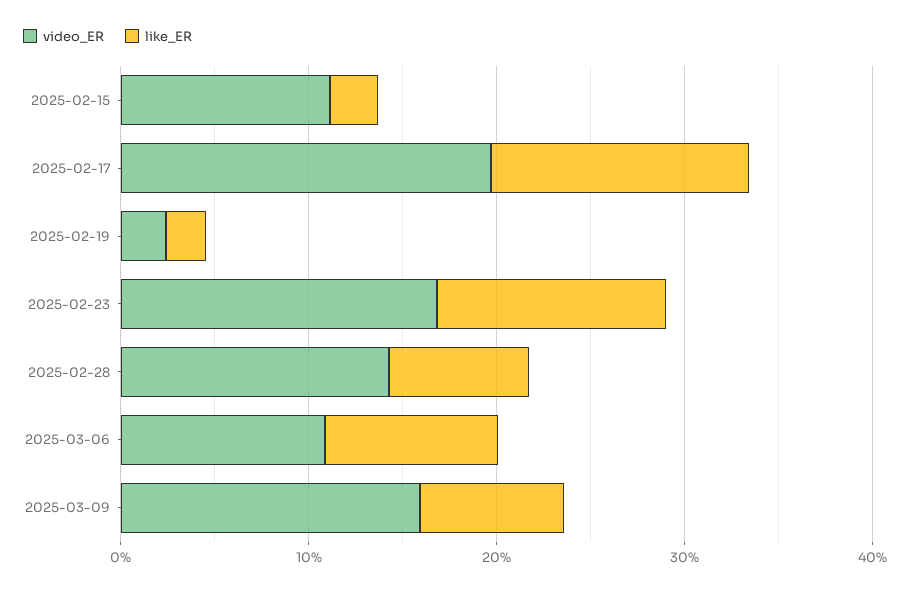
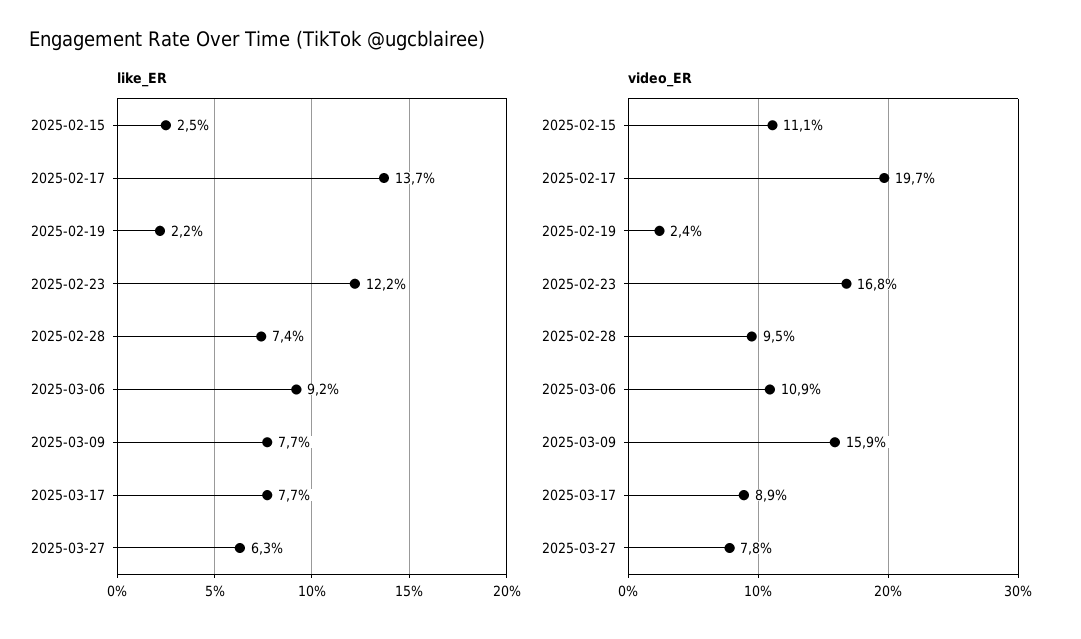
video_ER, 2025-02-28: 14 -> 9.5
like_ER, 2025-03-17: none -> 7.7
like_ER, 2025-03-27: none -> 6.3
video_ER, 2025-03-17: none -> 8.9
video_ER, 2025-03-27: none -> 7.8

